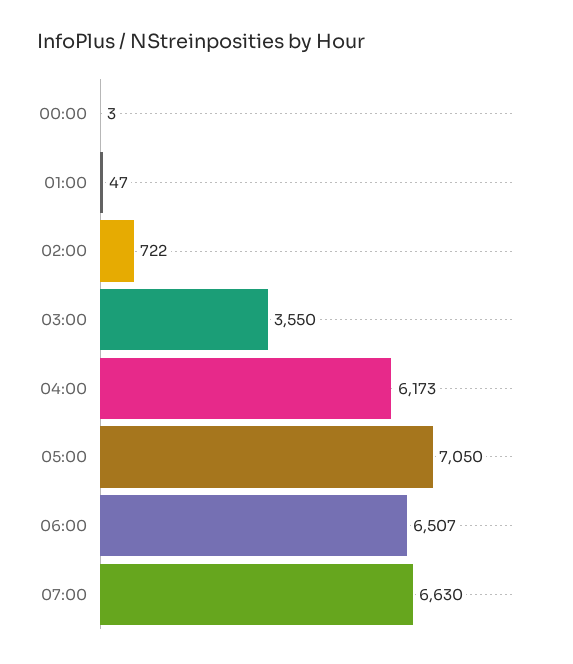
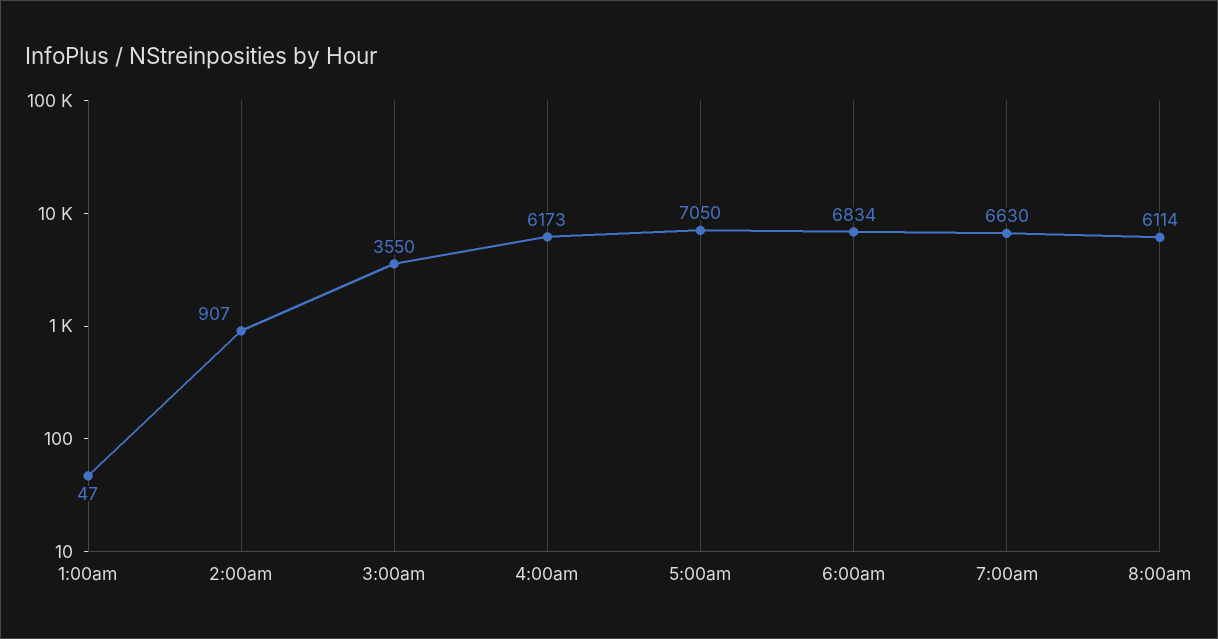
00:00: 3 -> none
02:00: 722 -> 907
06:00: 6507 -> 6834
8:00am: none -> 6114

